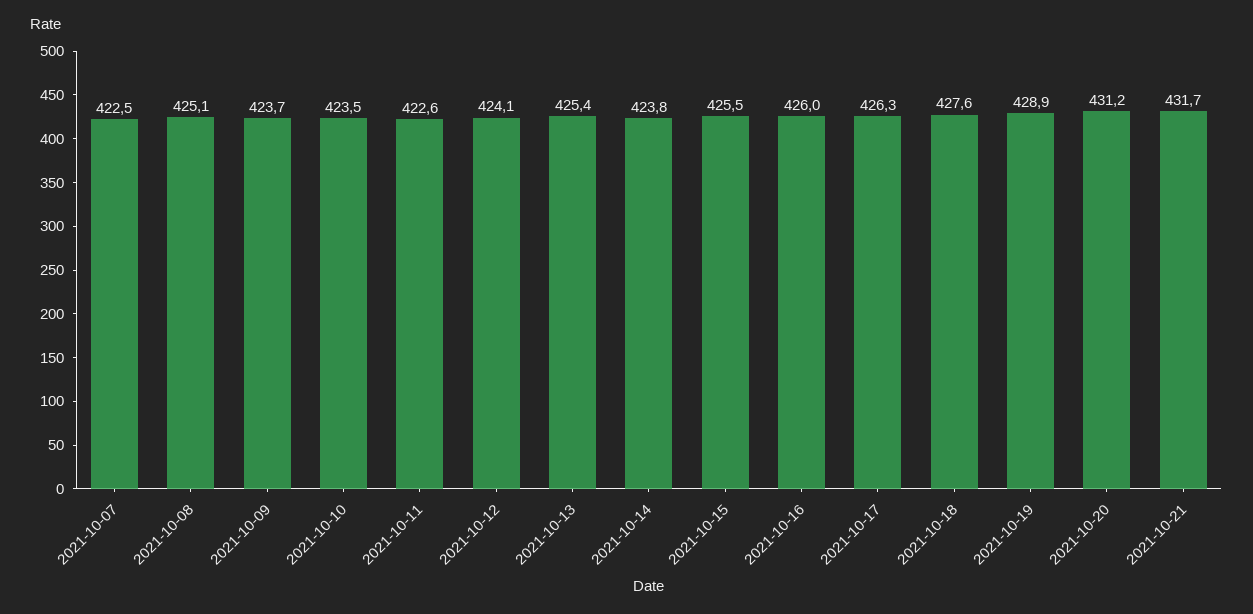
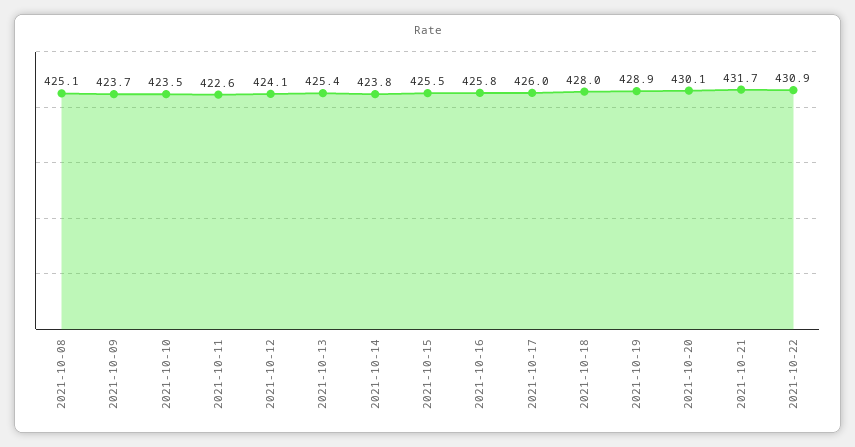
2021-10-07: 422.5 -> none
2021-10-16: 426 -> 425.8
2021-10-17: 426.3 -> 426
2021-10-18: 427.6 -> 428
2021-10-20: 431.2 -> 430.1
2021-10-22: none -> 430.9

